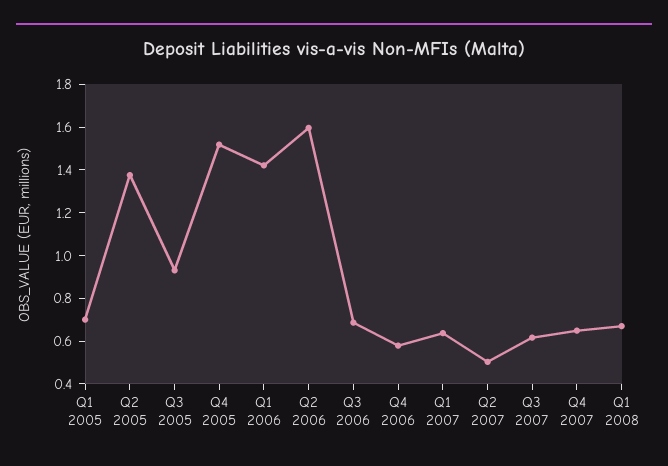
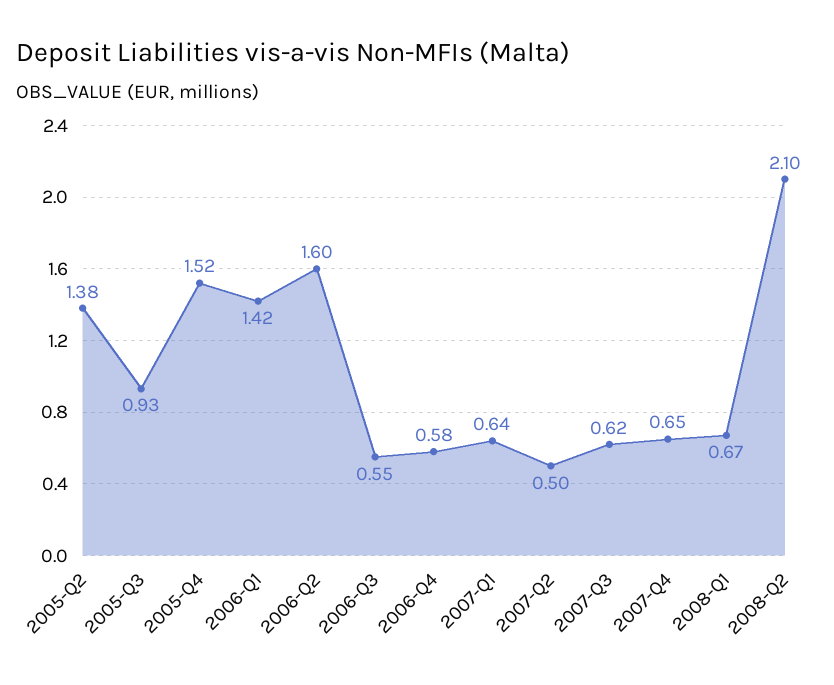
Q1 2005: 0.7 -> none
Q3 2006: 0.7 -> 0.55
2008-Q2: none -> 2.1

